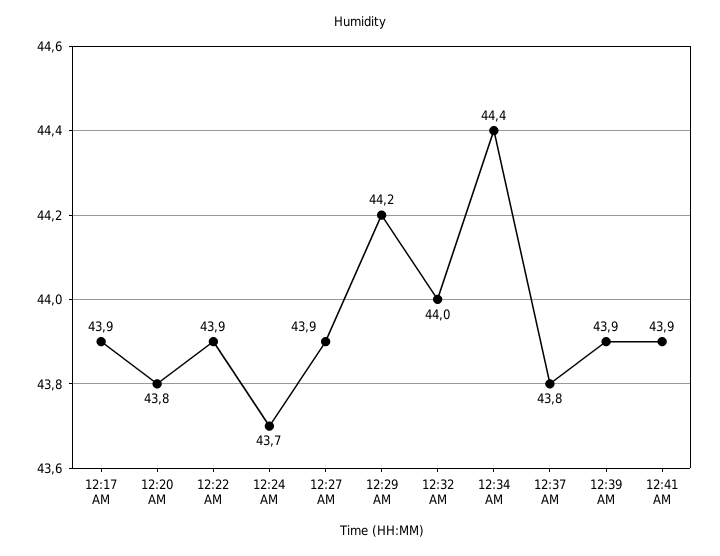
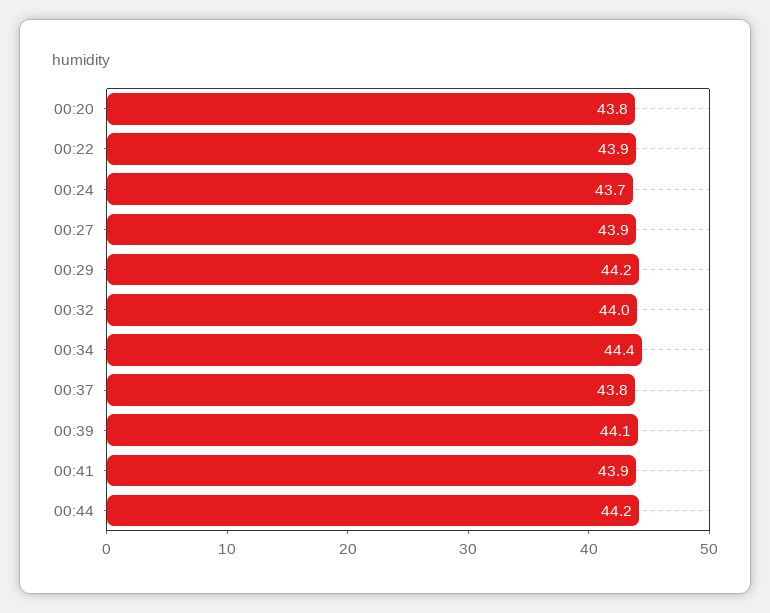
12:17 AM: 43.9 -> none
12:39 AM: 43.9 -> 44.1
00:44: none -> 44.2

